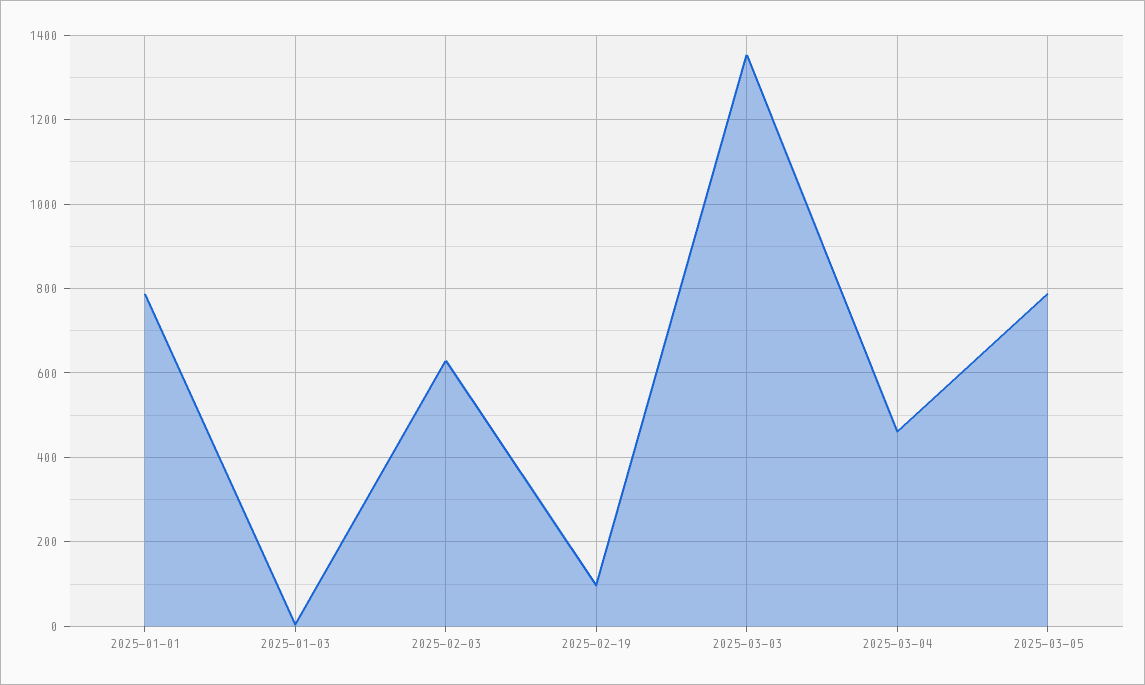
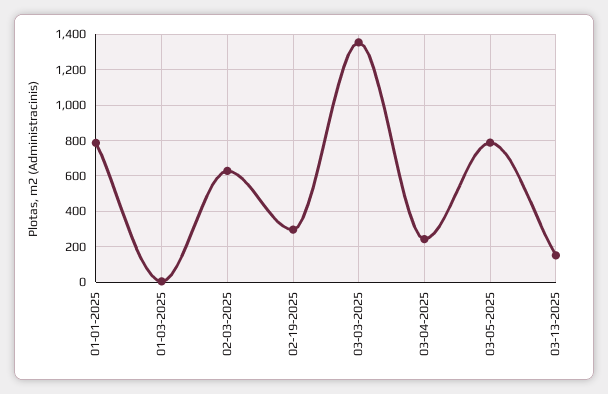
2025-02-19: 100 -> 300
2025-03-04: 460 -> 250
03-13-2025: none -> 150

